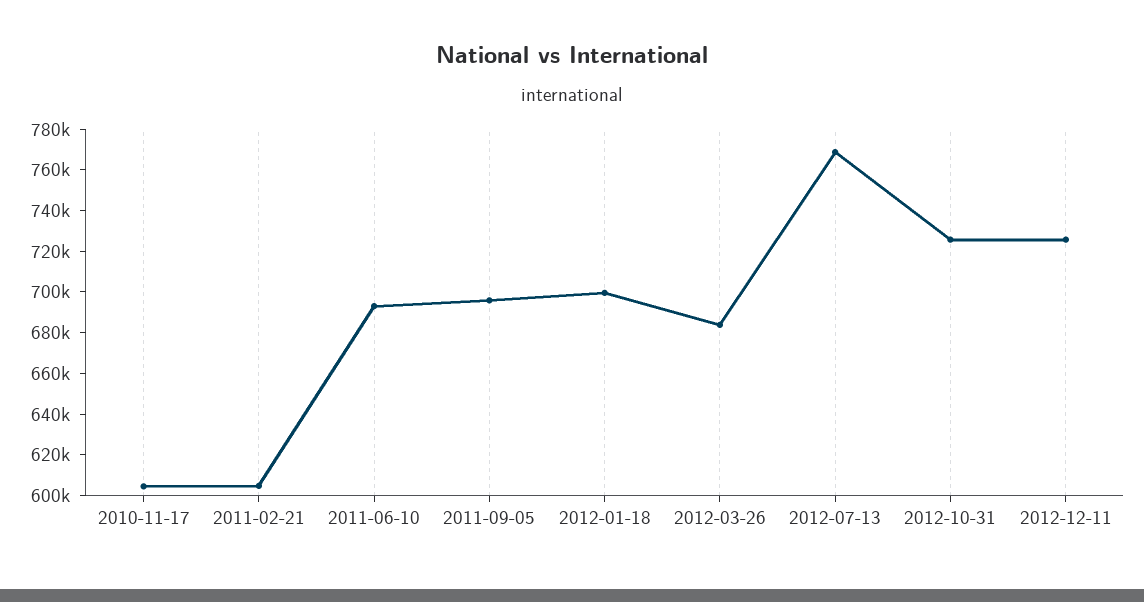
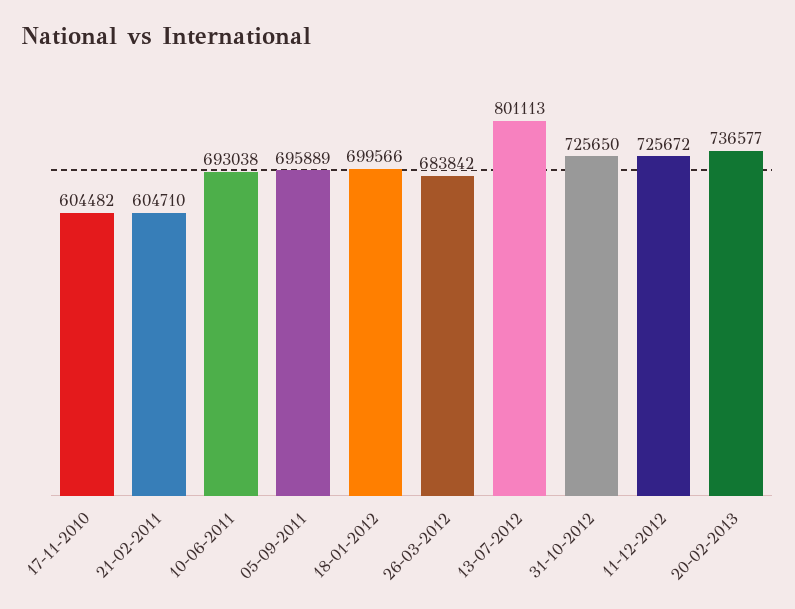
2012-07-13: 770000 -> 801113
20-02-2013: none -> 736577

